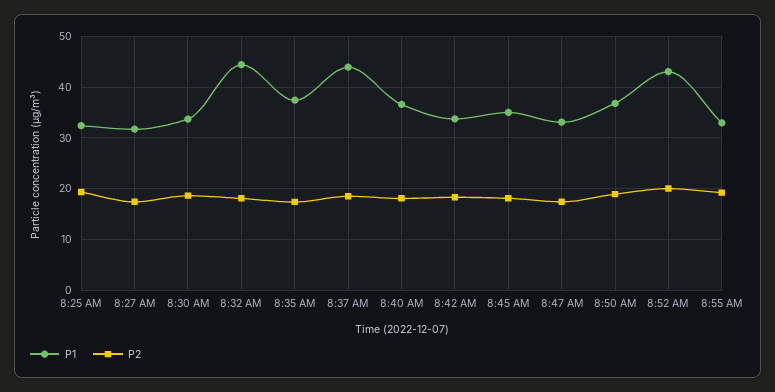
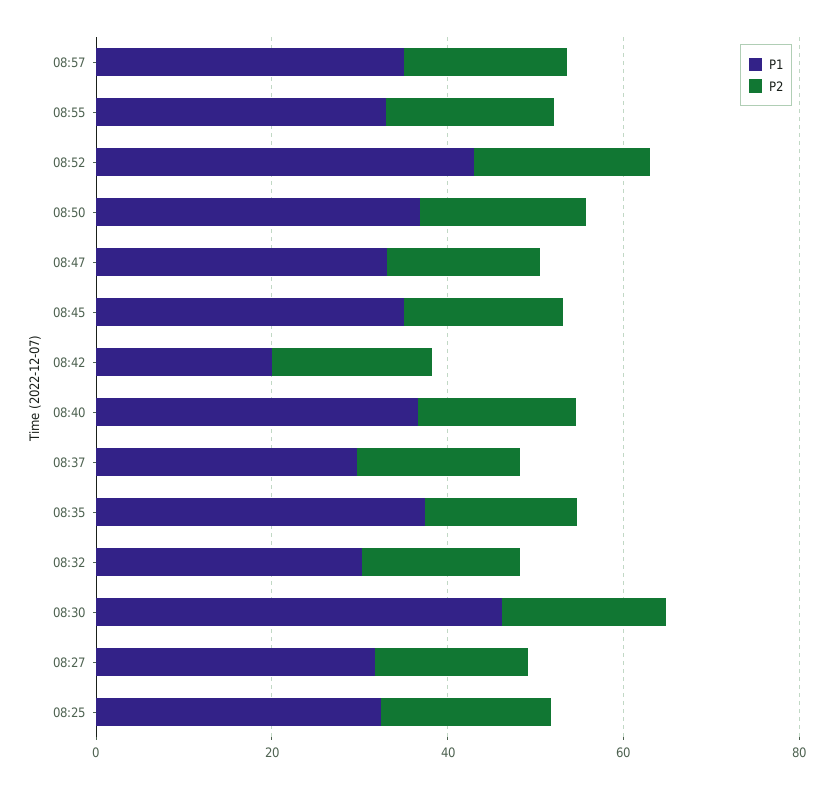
P1, 8:30 AM: 34 -> 45
P1, 8:32 AM: 44 -> 30
P1, 8:37 AM: 44 -> 30
P1, 8:42 AM: 34 -> 20
P1, 08:57: none -> 35
P2, 08:57: none -> 20

